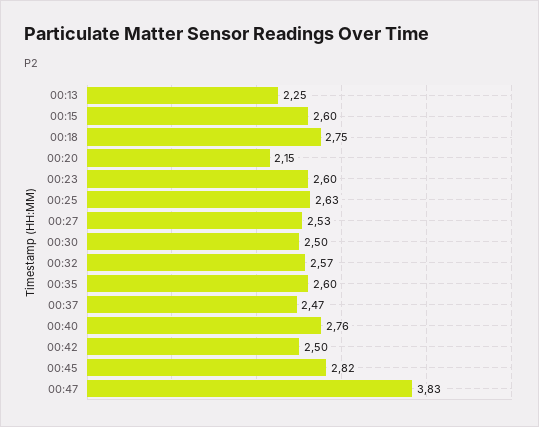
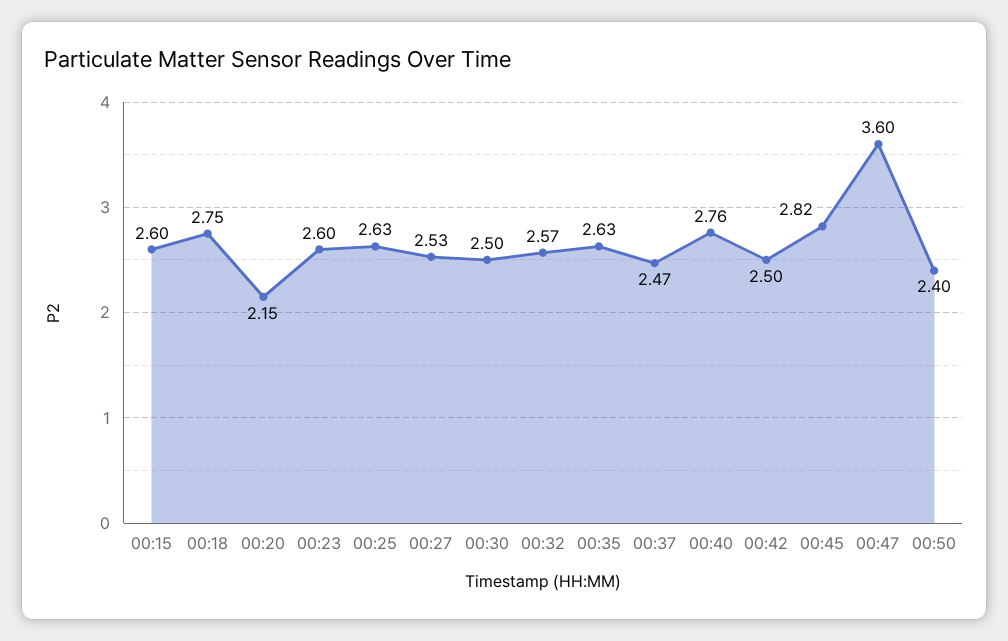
00:13: 2.25 -> none
00:35: 2.6 -> 2.63
00:47: 3.83 -> 3.6
00:50: none -> 2.4

